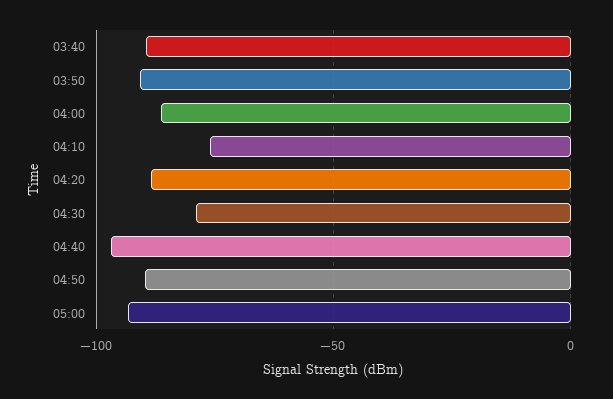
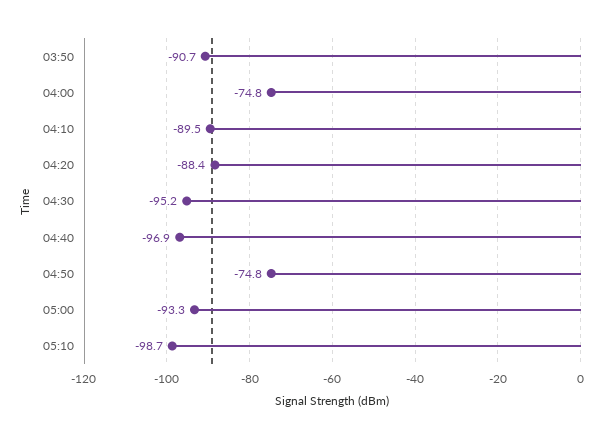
03:40: -90 -> none
04:00: -85 -> -74.8
04:10: -75 -> -89.5
04:30: -80 -> -95.2
04:50: -90 -> -74.8
05:10: none -> -98.7

